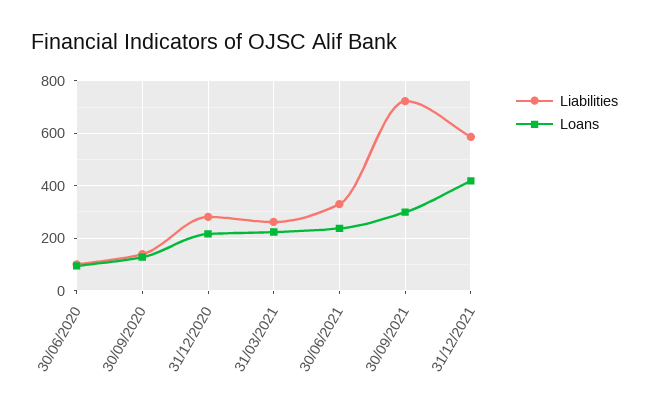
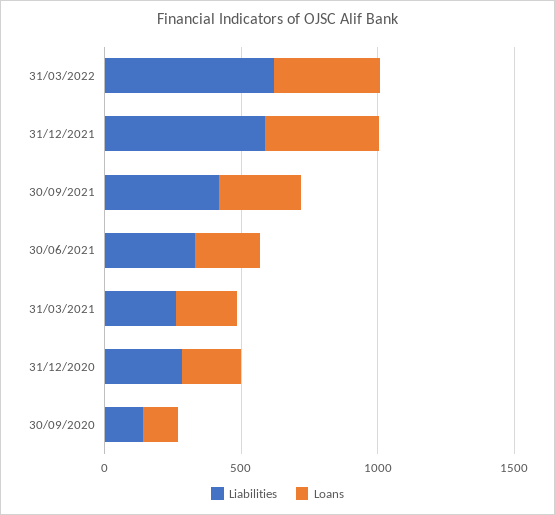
Liabilities, 30/06/2020: 100 -> none
Loans, 30/06/2020: 100 -> none
Liabilities, 30/09/2021: 725 -> 400
Liabilities, 31/03/2022: none -> 600
Loans, 31/03/2022: none -> 400

